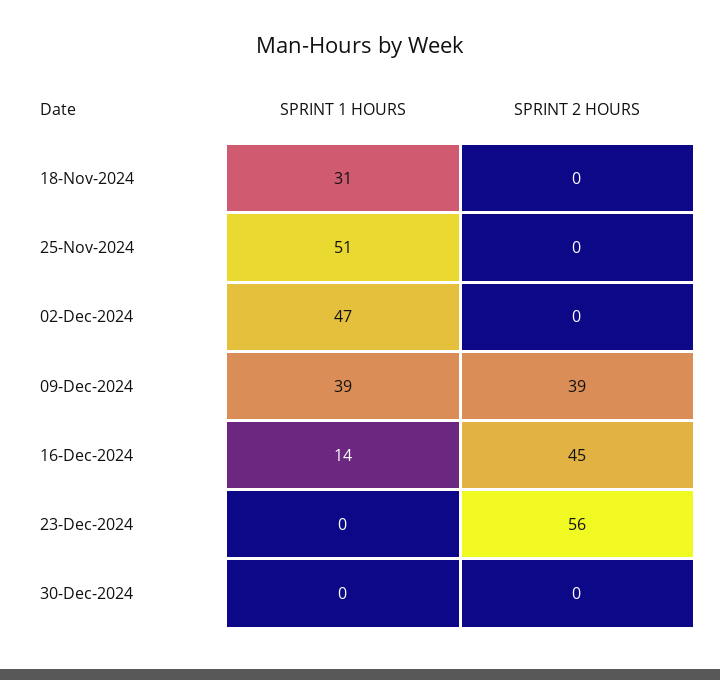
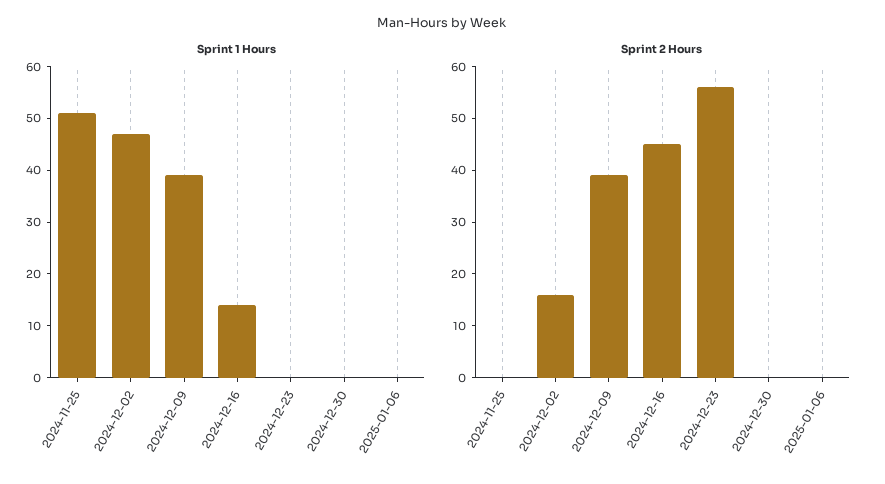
SPRINT 1 HOURS, 18-Nov-2024: 31 -> none
SPRINT 2 HOURS, 18-Nov-2024: 0 -> none
SPRINT 2 HOURS, 02-Dec-2024: 0 -> 15
SPRINT 1 HOURS, 2025-01-06: none -> 0
SPRINT 2 HOURS, 2025-01-06: none -> 0

